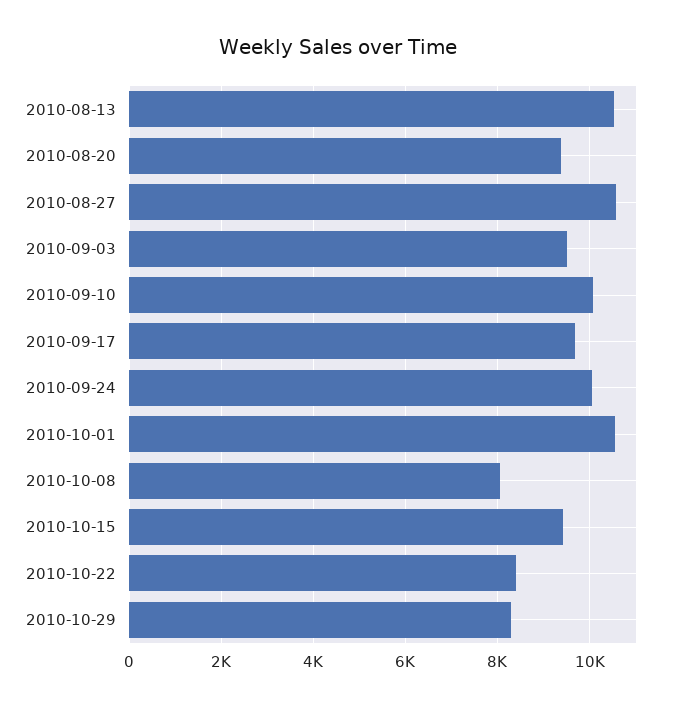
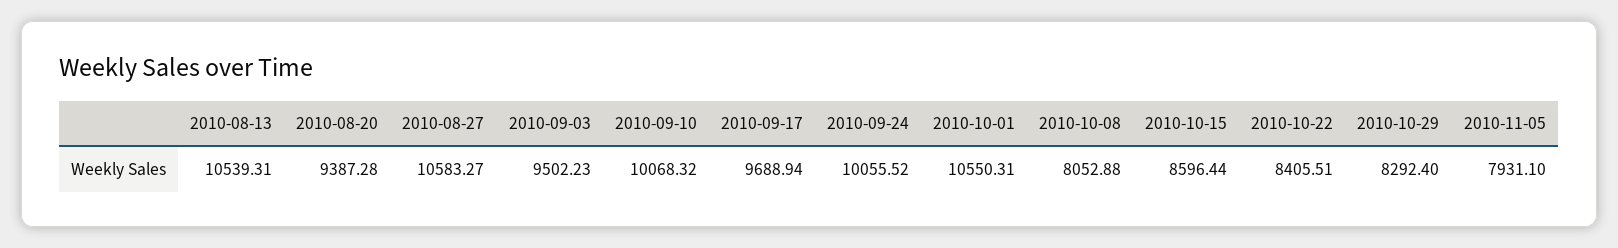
2010-10-15: 9400 -> 8596.44
2010-11-05: none -> 7931.1

